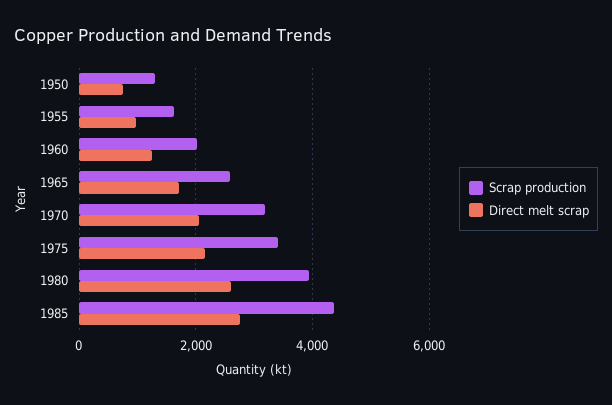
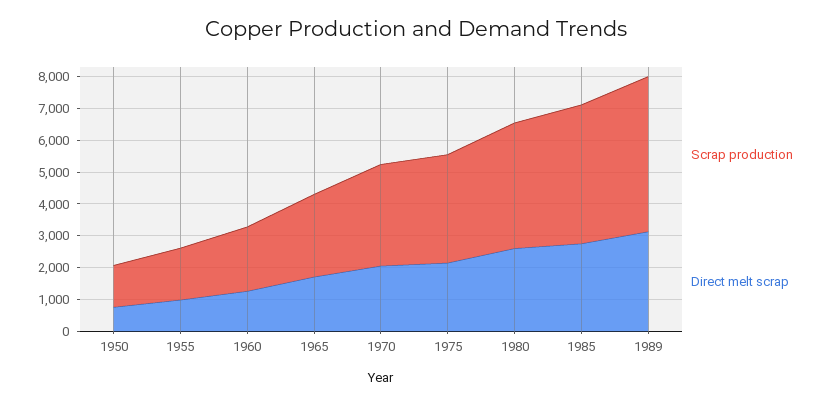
Scrap production, 1989: none -> 5000
Direct melt scrap, 1989: none -> 3000

